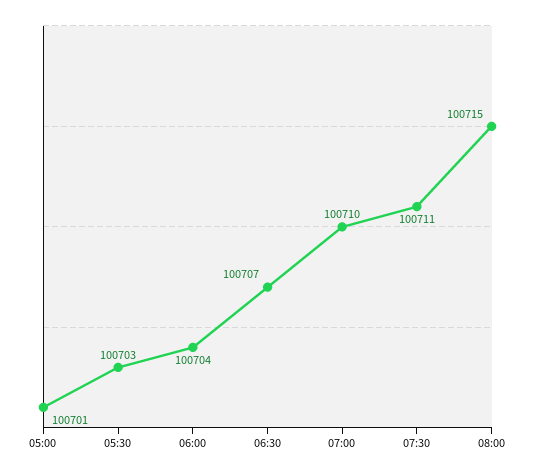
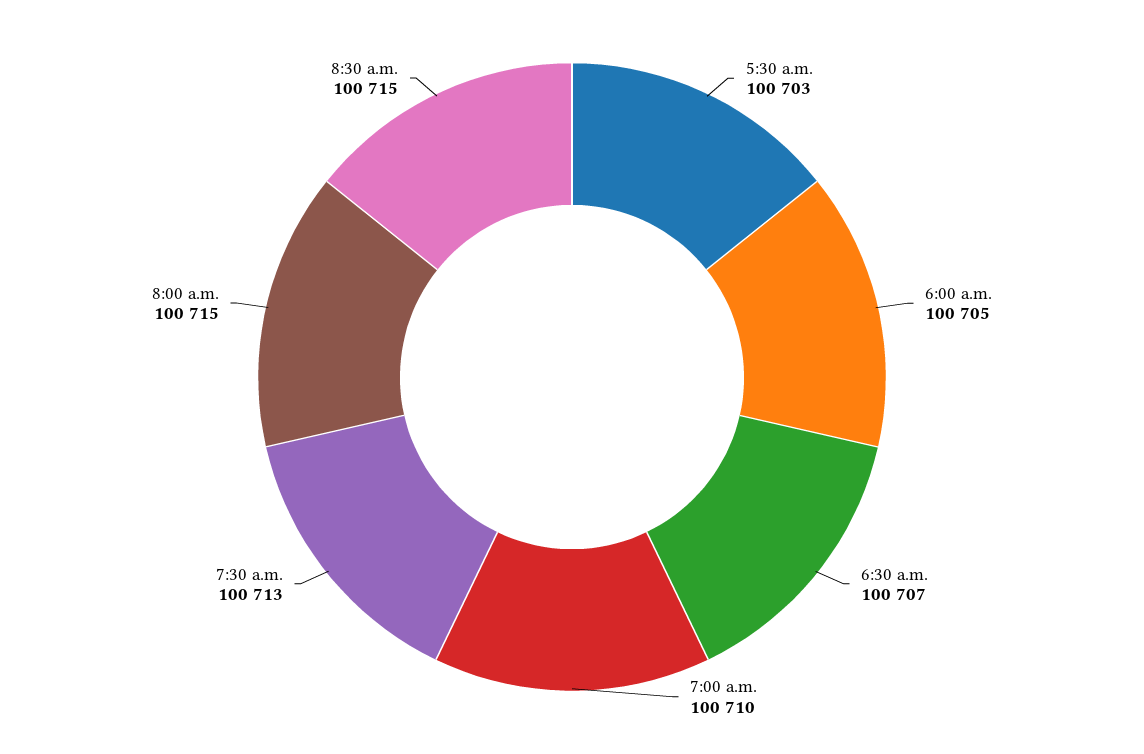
05:00: 100701 -> none
06:00: 100704 -> 100705
07:30: 100711 -> 100713
8:30 a.m.: none -> 100715

